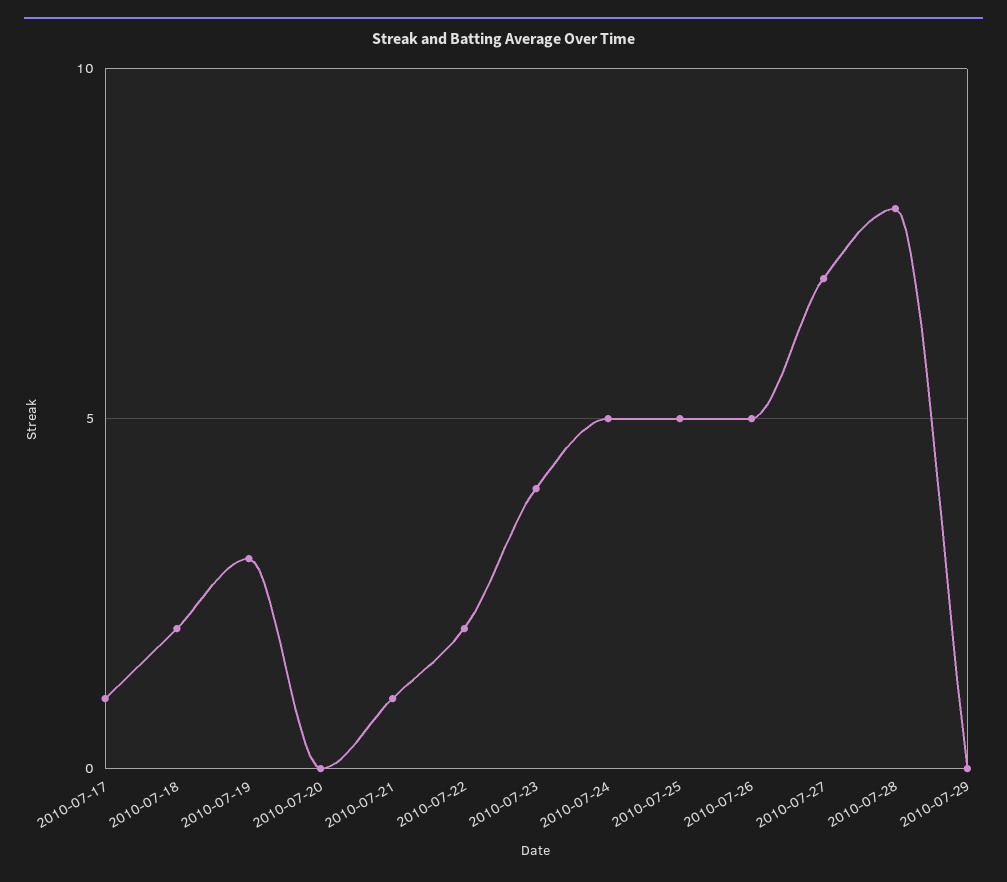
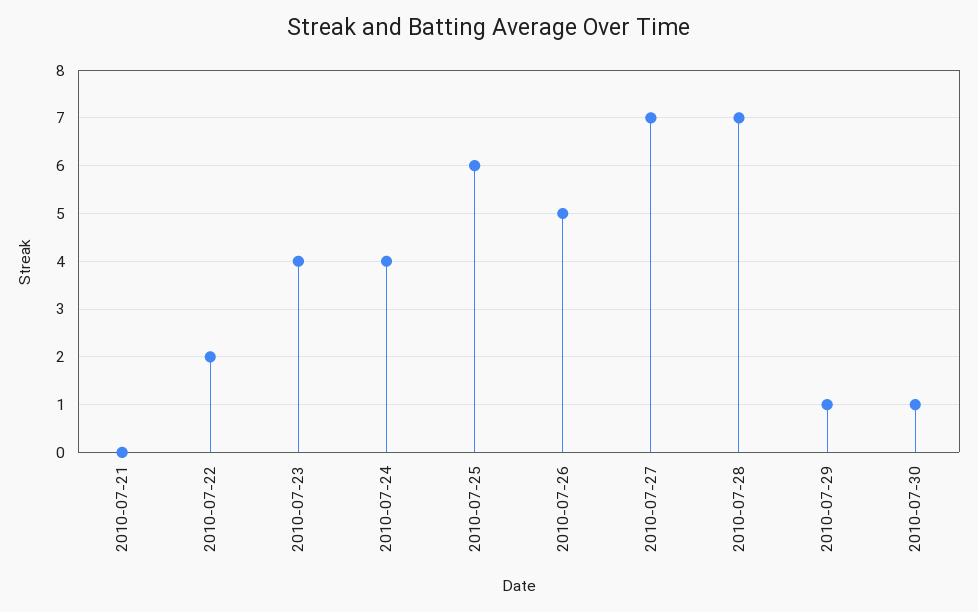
2010-07-17: 1 -> none
2010-07-18: 2 -> none
2010-07-19: 3 -> none
2010-07-20: 0 -> none
2010-07-21: 1 -> 0
2010-07-24: 5 -> 4
2010-07-25: 5 -> 6
2010-07-28: 8 -> 7
2010-07-29: 0 -> 1
2010-07-30: none -> 1

